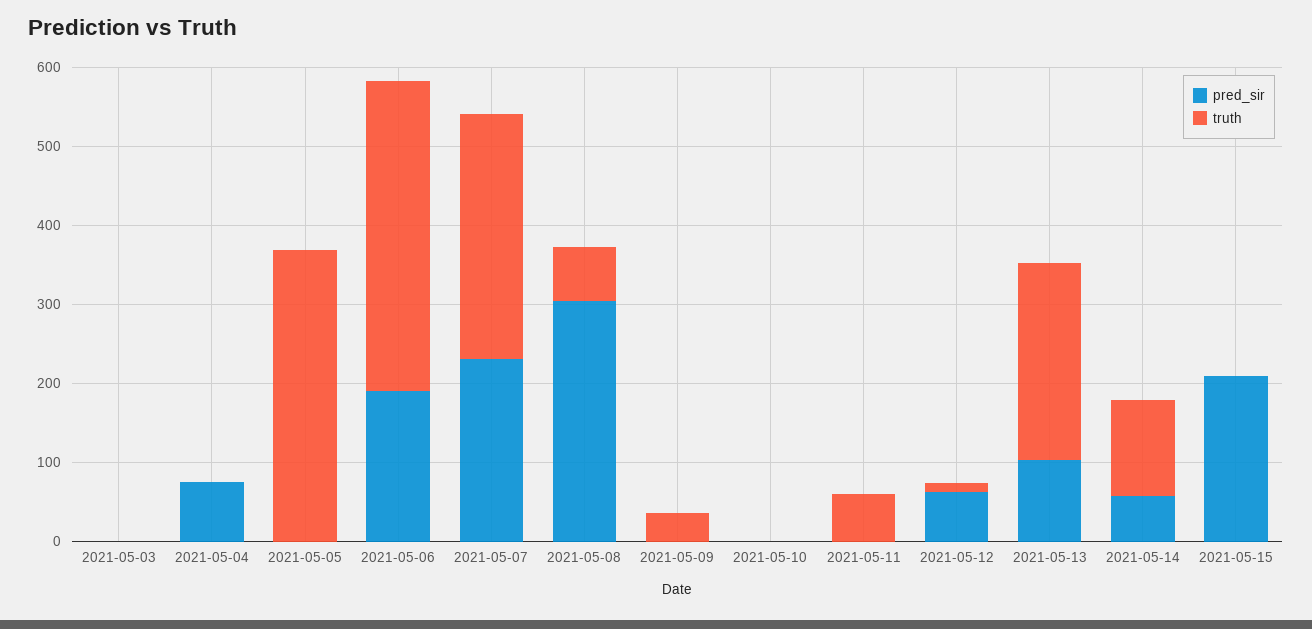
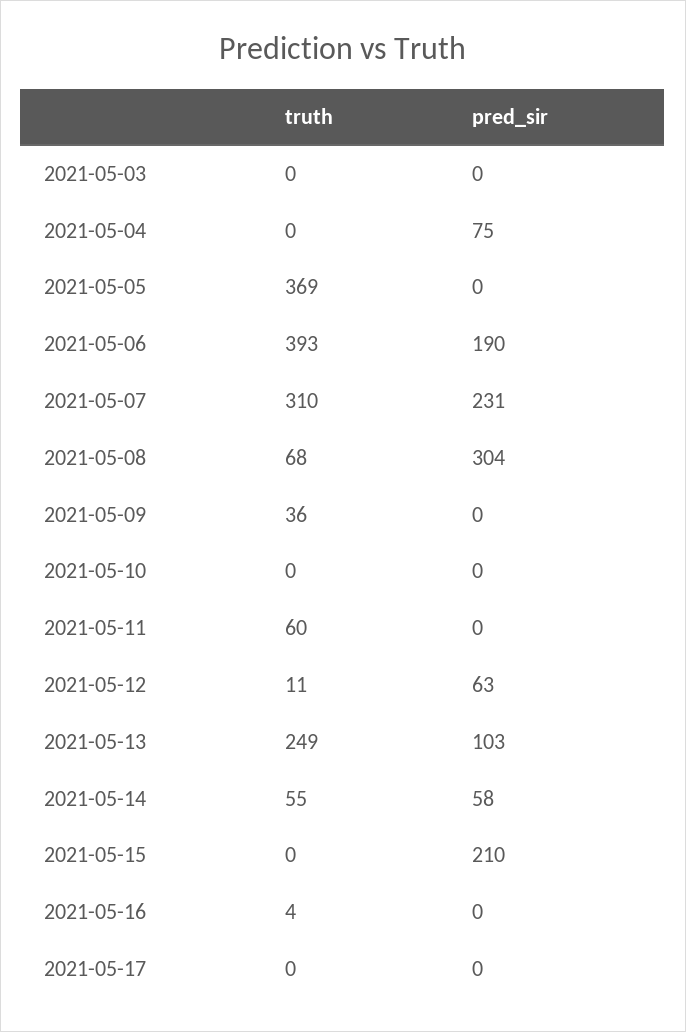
truth, 2021-05-14: 120 -> 55
truth, 2021-05-16: none -> 4
pred_sir, 2021-05-16: none -> 0
truth, 2021-05-17: none -> 0
pred_sir, 2021-05-17: none -> 0

